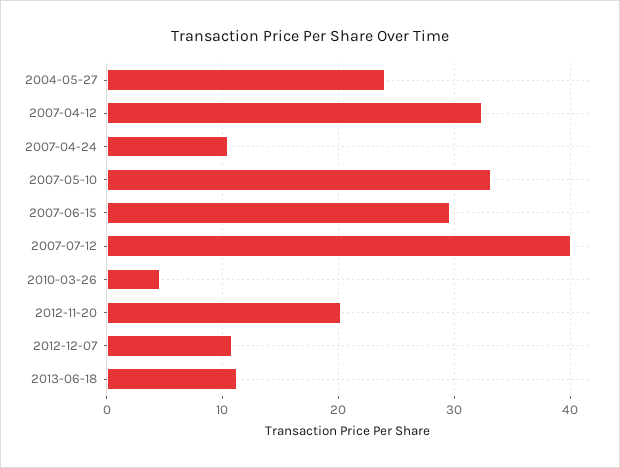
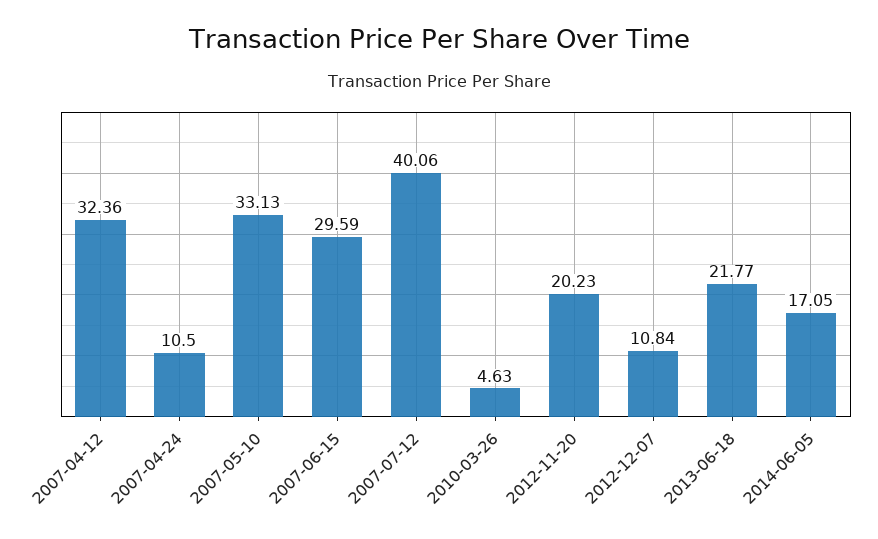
2004-05-27: 24 -> none
2013-06-18: 11 -> 21.77
2014-06-05: none -> 17.05

